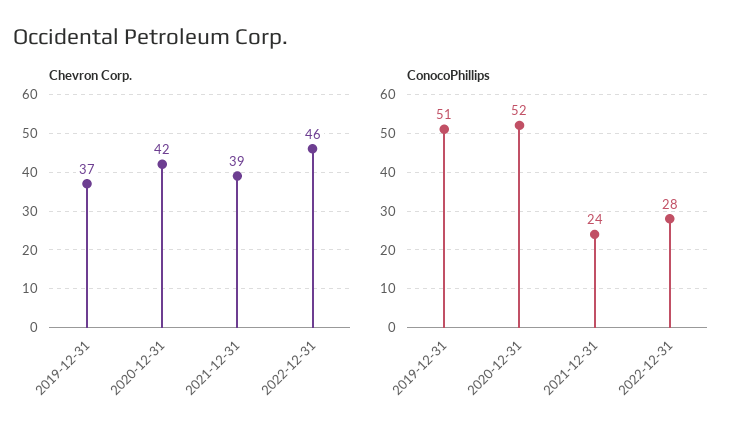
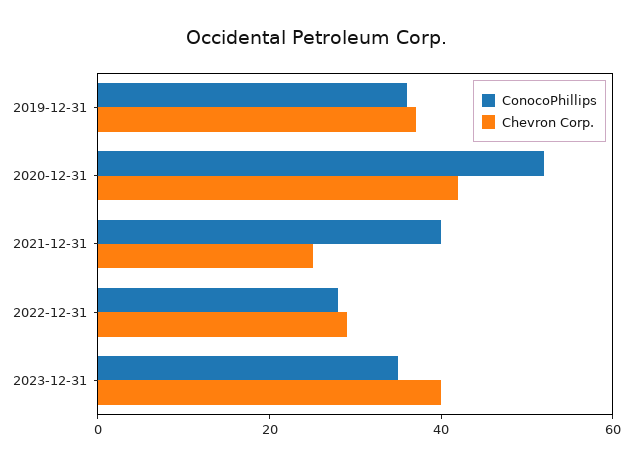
Chevron Corp., 2021-12-31: 39 -> 25
Chevron Corp., 2022-12-31: 46 -> 30
ConocoPhillips, 2019-12-31: 51 -> 35
ConocoPhillips, 2021-12-31: 24 -> 40
ConocoPhillips, 2023-12-31: none -> 35
Chevron Corp., 2023-12-31: none -> 40

